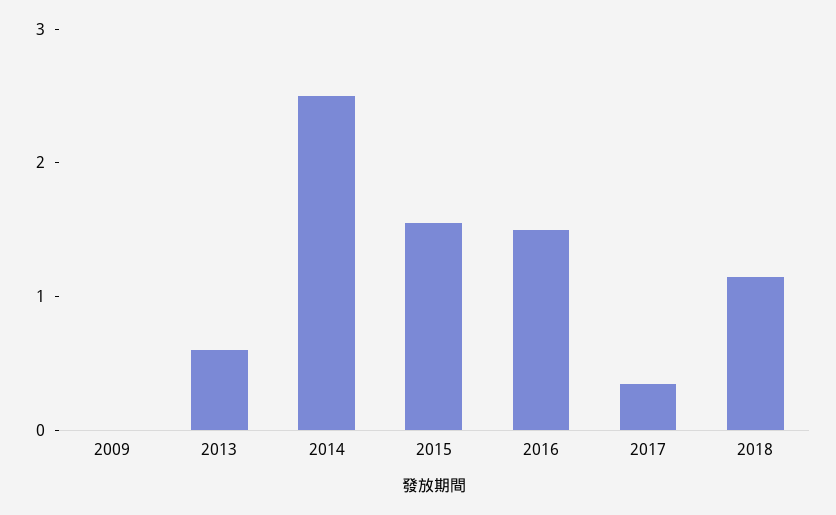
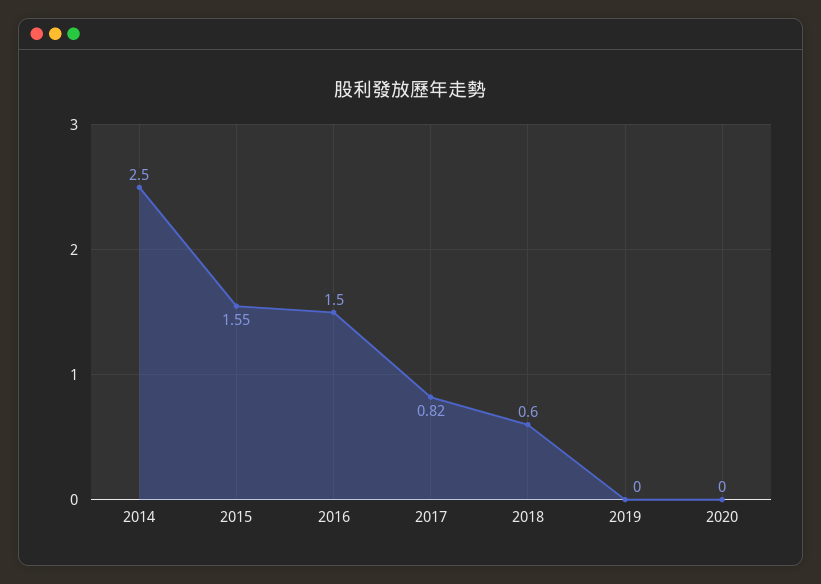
2009: 0 -> none
2013: 0.6 -> none
2017: 0.4 -> 0.82
2018: 1.2 -> 0.6
2019: none -> 0
2020: none -> 0

